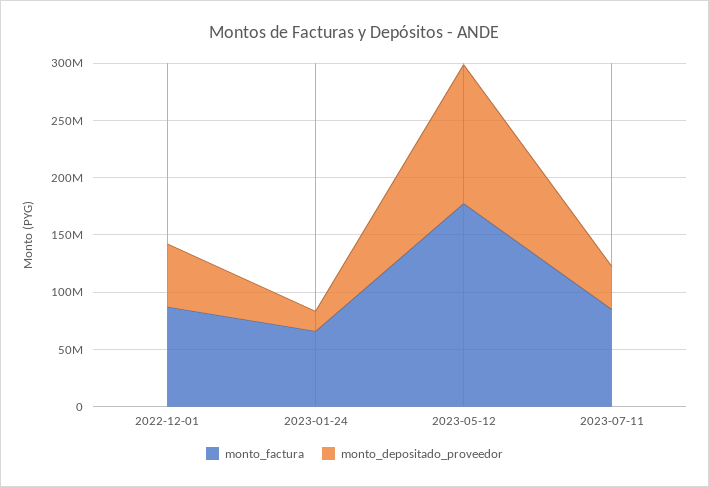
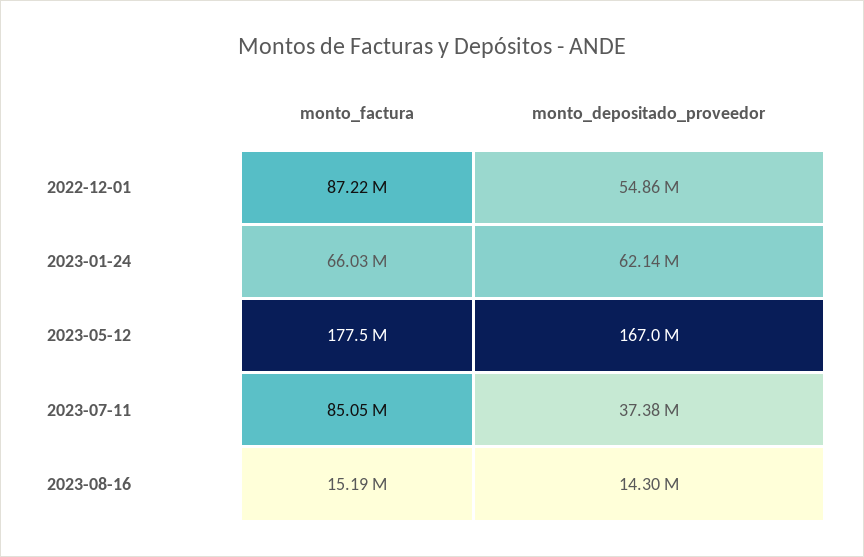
monto_depositado_proveedor, 2023-01-24: 20000000 -> 62140000
monto_depositado_proveedor, 2023-05-12: 120000000 -> 167000000
monto_factura, 2023-08-16: none -> 15190000
monto_depositado_proveedor, 2023-08-16: none -> 14300000

